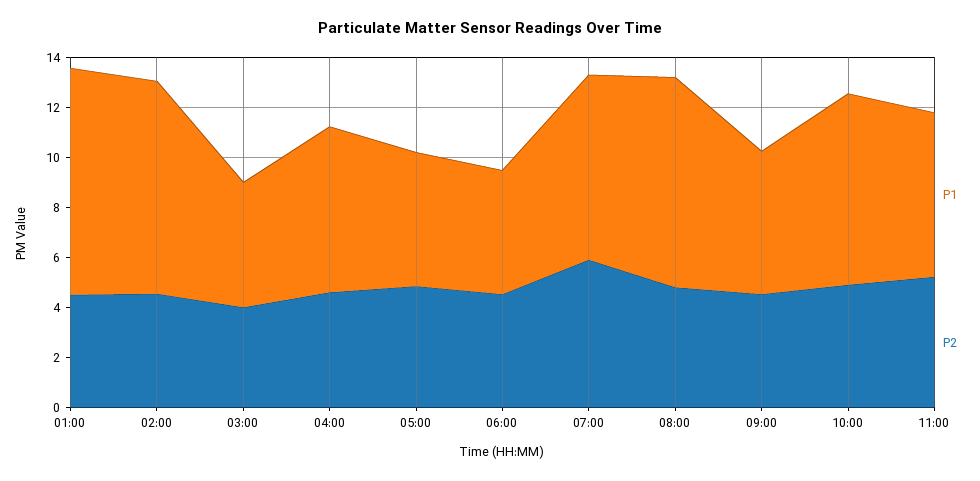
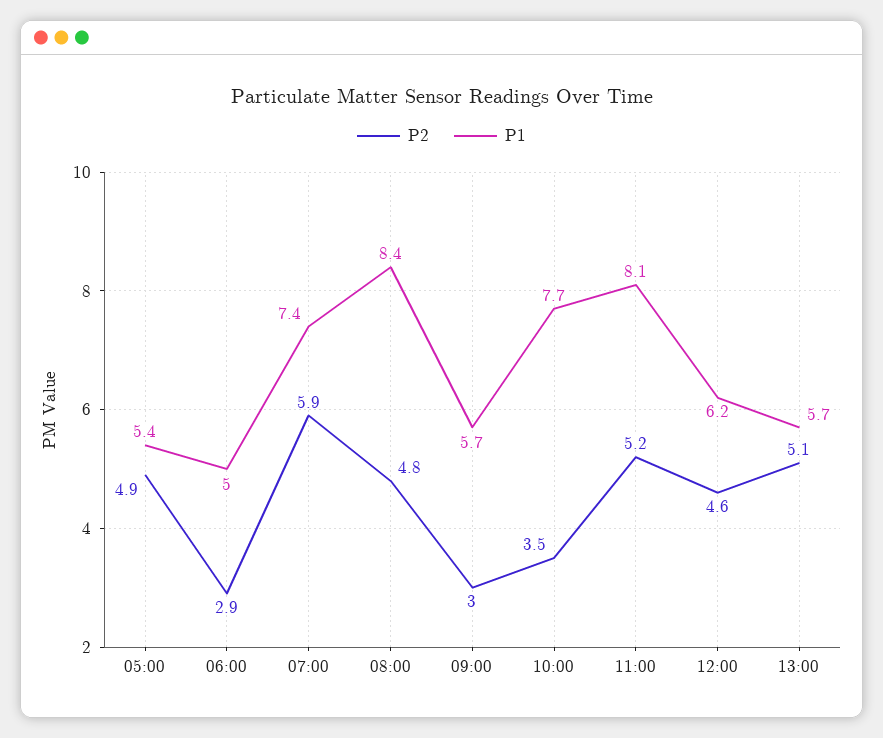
P1, 01:00: 9 -> none
P2, 01:00: 4.5 -> none
P1, 02:00: 8.5 -> none
P2, 02:00: 4.5 -> none
P1, 03:00: 5 -> none
P2, 03:00: 4 -> none
P1, 04:00: 6.5 -> none
P2, 04:00: 4.5 -> none
P2, 06:00: 4.5 -> 2.9
P2, 09:00: 4.5 -> 3
P2, 10:00: 5 -> 3.5
P1, 11:00: 6.5 -> 8.1
P2, 12:00: none -> 4.6
P1, 12:00: none -> 6.2
P2, 13:00: none -> 5.1
P1, 13:00: none -> 5.7

